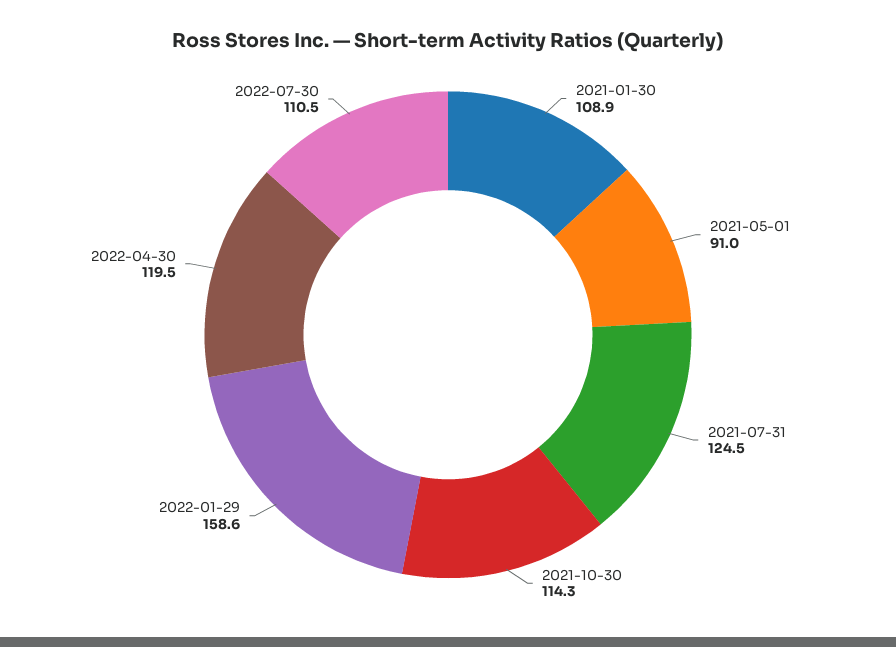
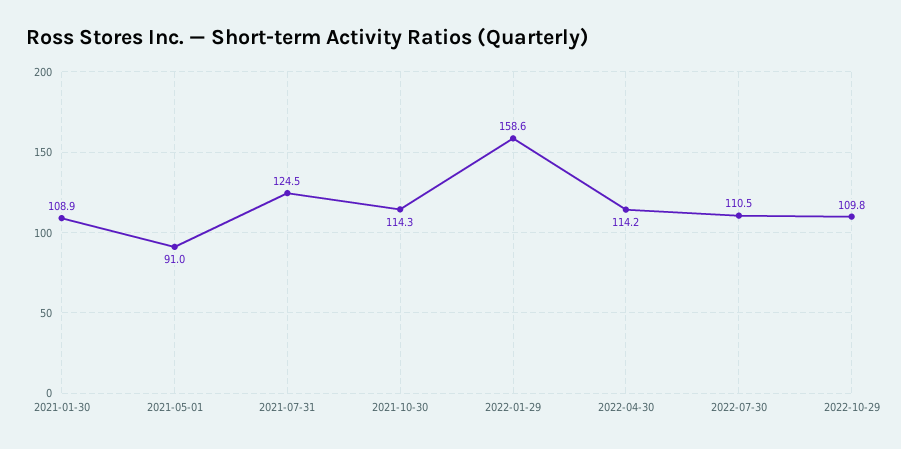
2022-04-30: 119.5 -> 114.2
2022-10-29: none -> 109.8

